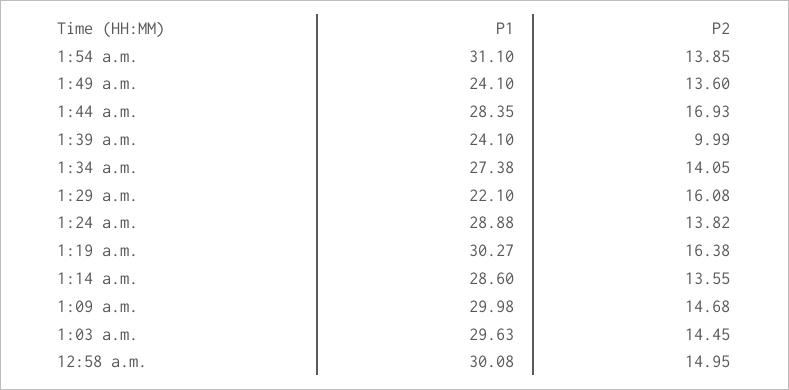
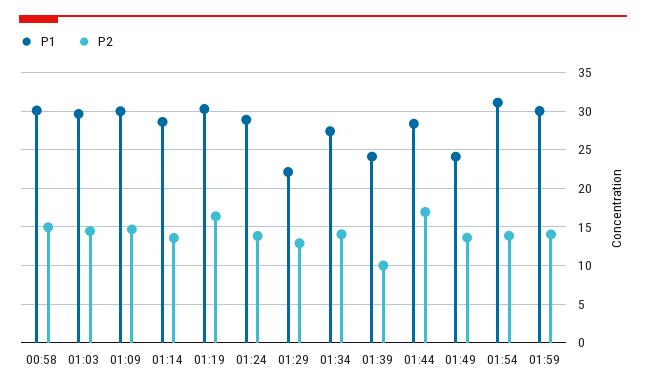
P2, 1:29 a.m.: 16.08 -> 13
P1, 01:59: none -> 30
P2, 01:59: none -> 14

